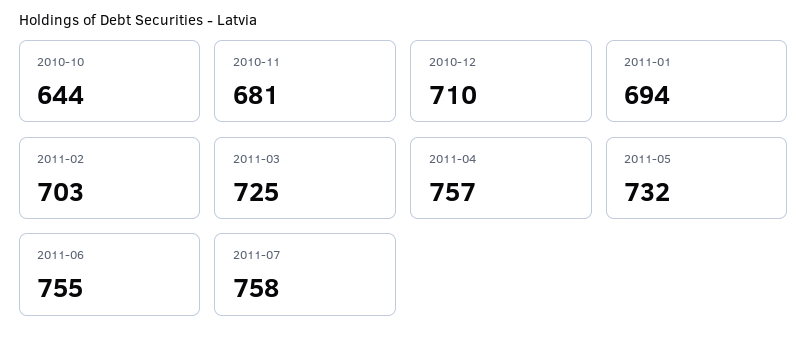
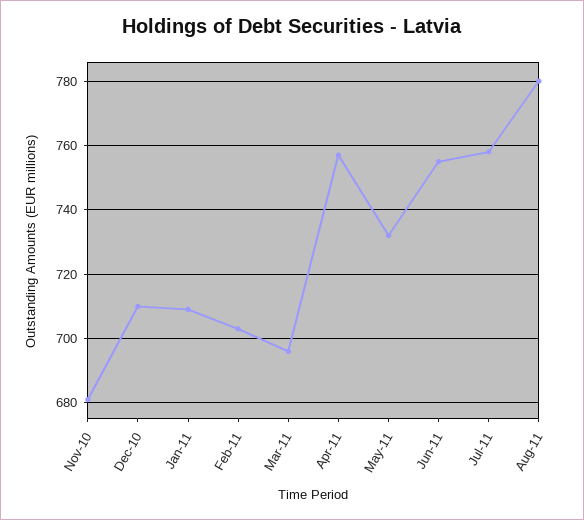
2010-10: 644 -> none
2011-01: 694 -> 710
2011-03: 725 -> 695
Aug-11: none -> 780

